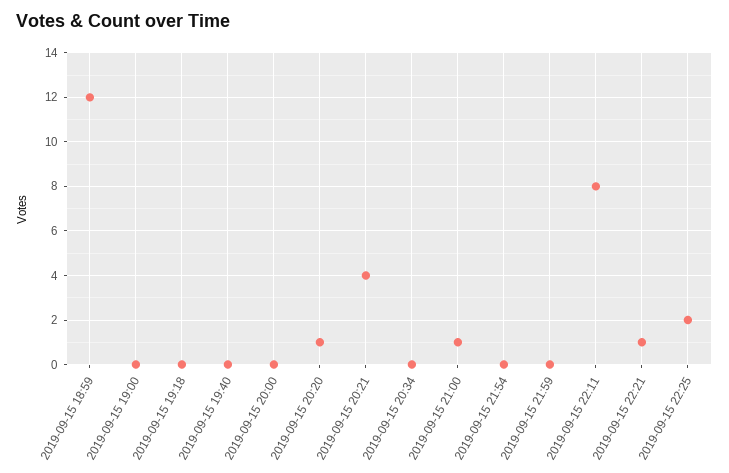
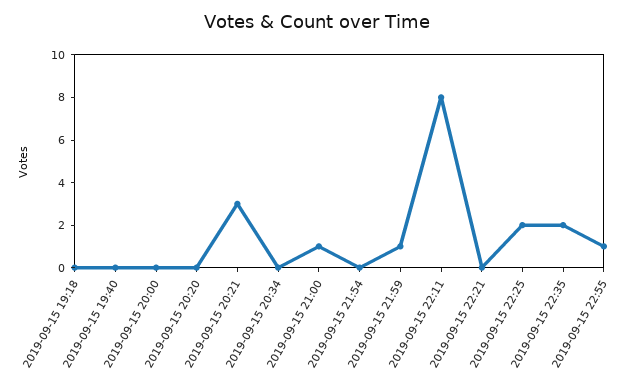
2019-09-15 18:59: 12 -> none
2019-09-15 19:00: 0 -> none
2019-09-15 20:20: 1 -> 0
2019-09-15 20:21: 4 -> 3
2019-09-15 21:59: 0 -> 1
2019-09-15 22:21: 1 -> 0
2019-09-15 22:35: none -> 2
2019-09-15 22:55: none -> 1

